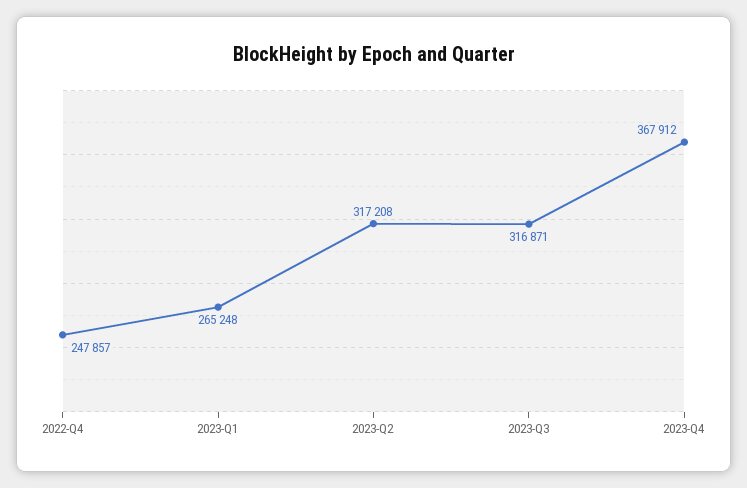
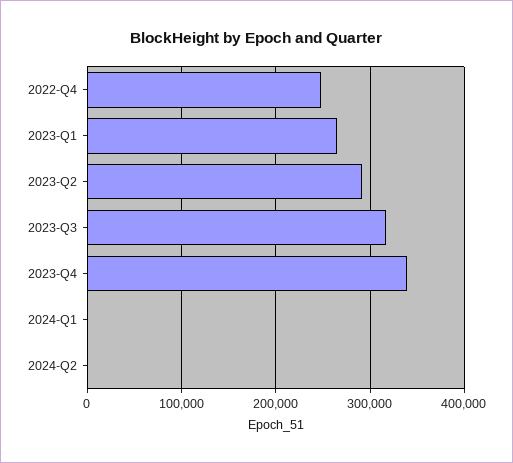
2023-Q2: 317208 -> 290000
2023-Q4: 367912 -> 340000
2024-Q1: none -> 0
2024-Q2: none -> 0

